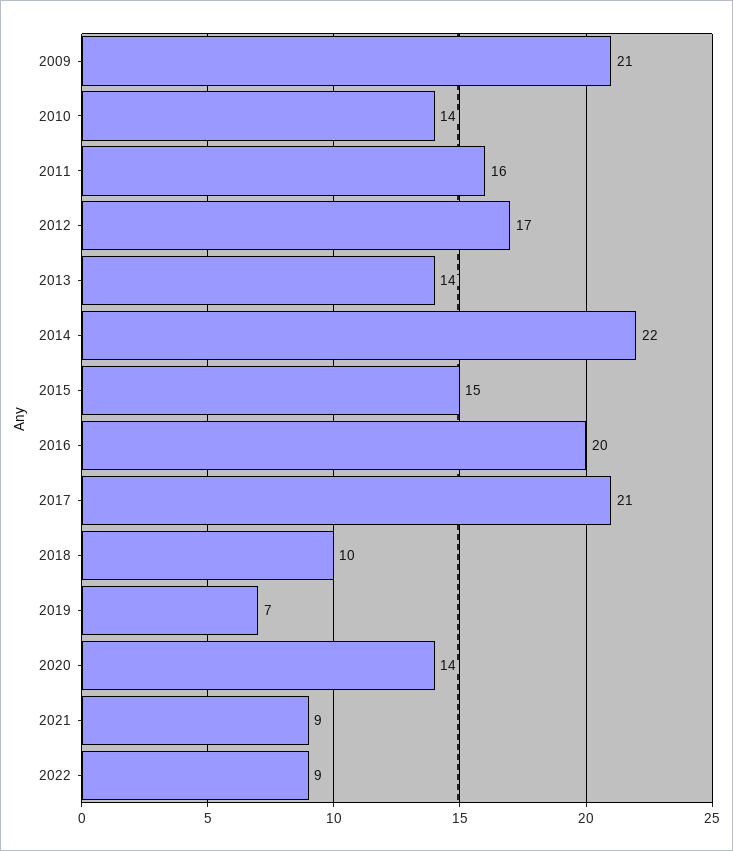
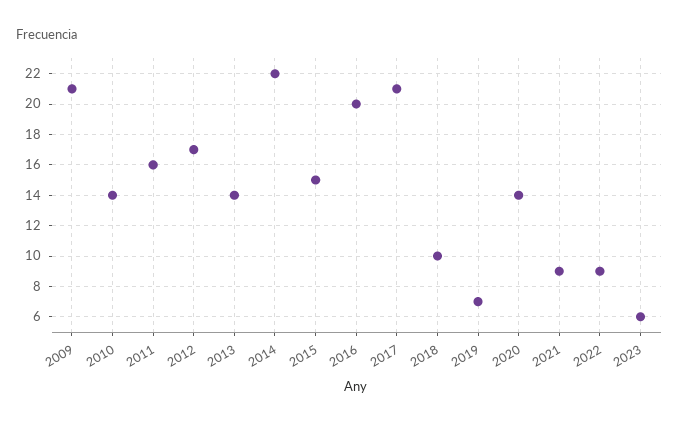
2023: none -> 6

